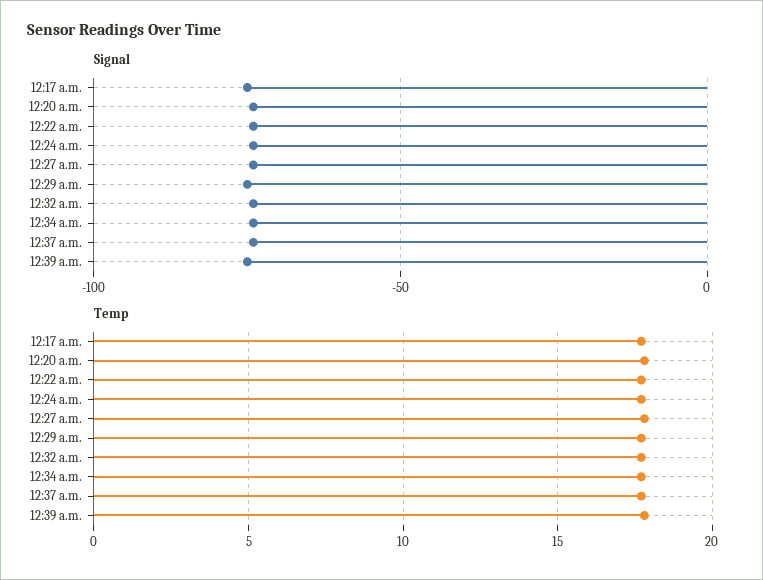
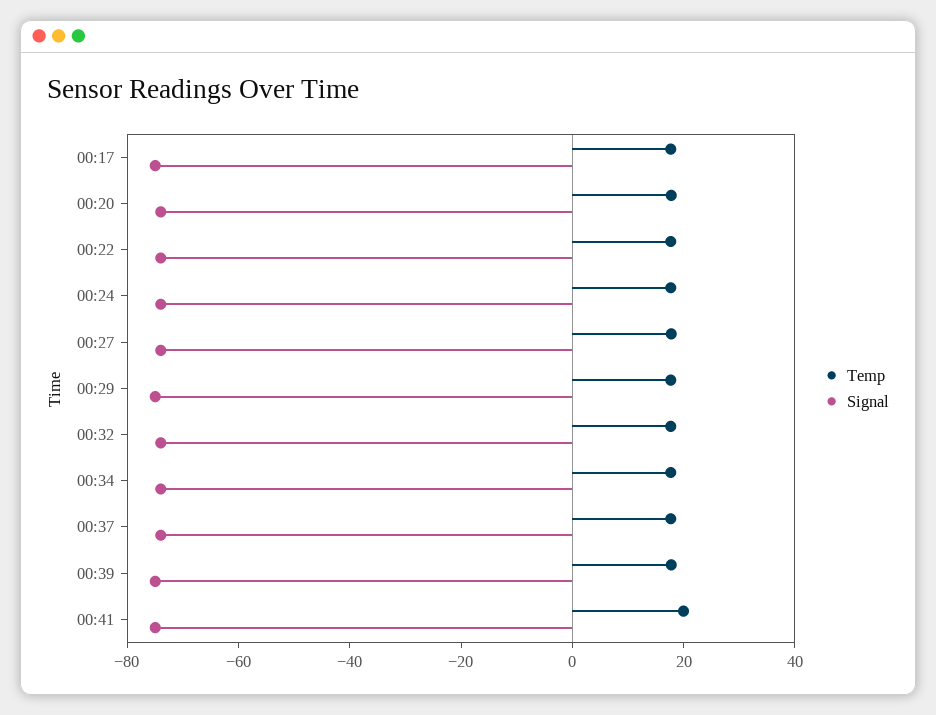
Temp, 00:41: none -> 20
Signal, 00:41: none -> -75

